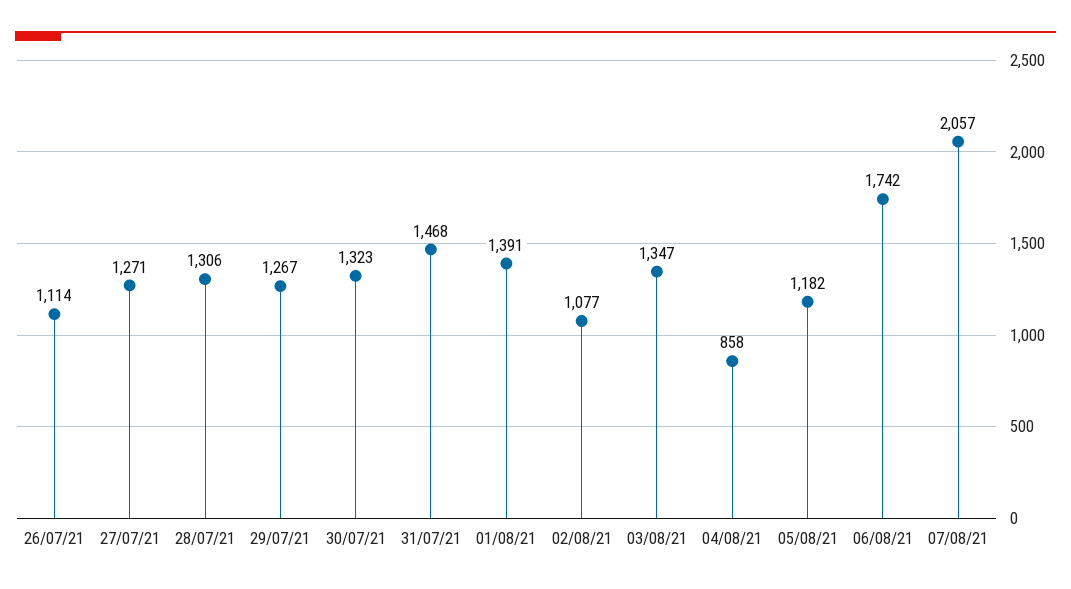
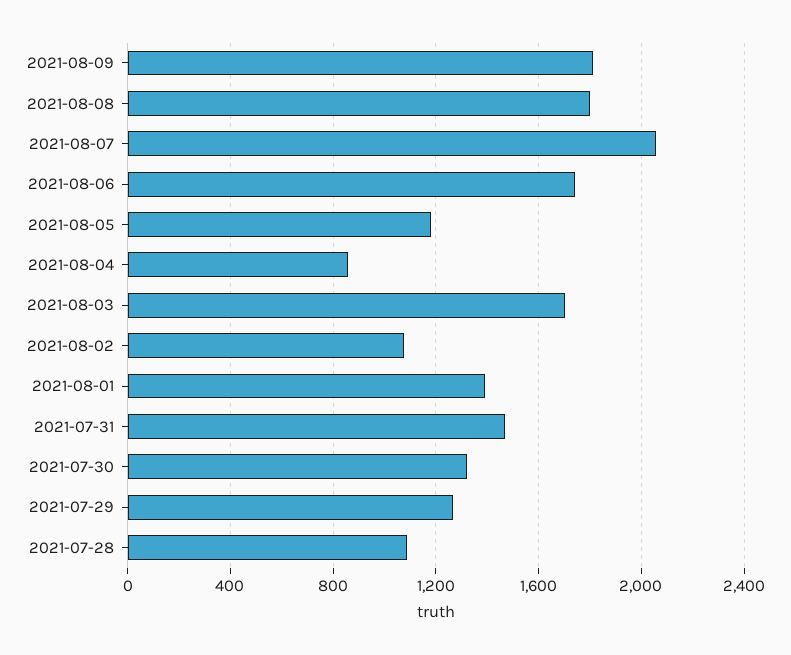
26/07/21: 1114 -> none
27/07/21: 1271 -> none
28/07/21: 1306 -> 1100
03/08/21: 1347 -> 1700
2021-08-09: none -> 1800
2021-08-08: none -> 1800

